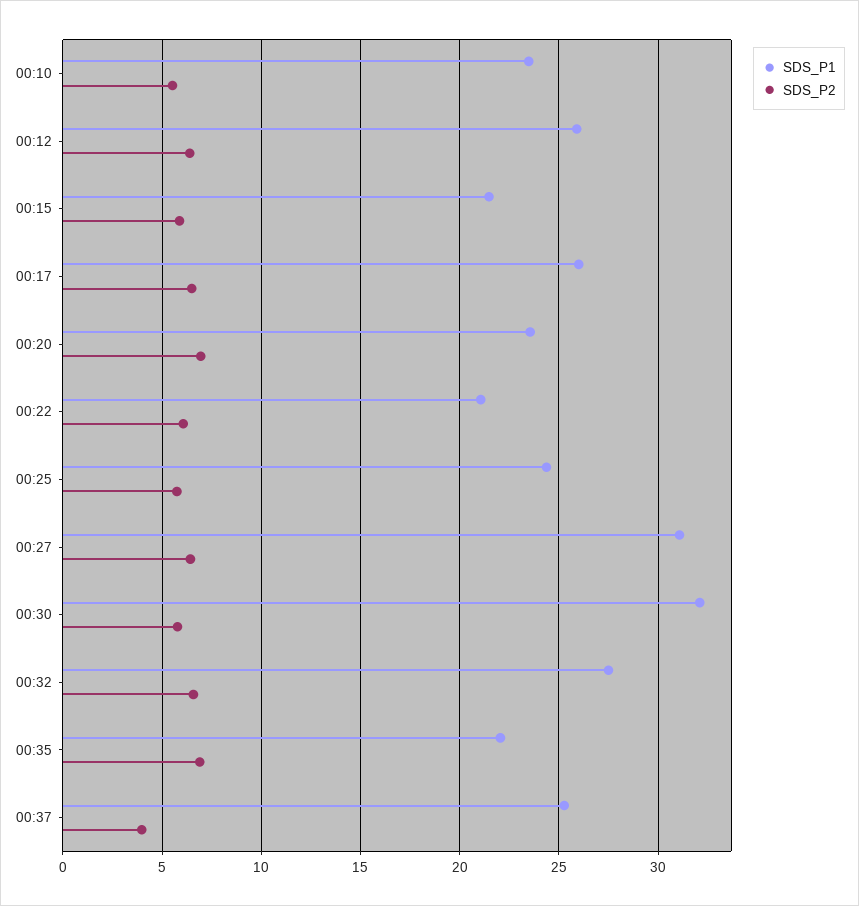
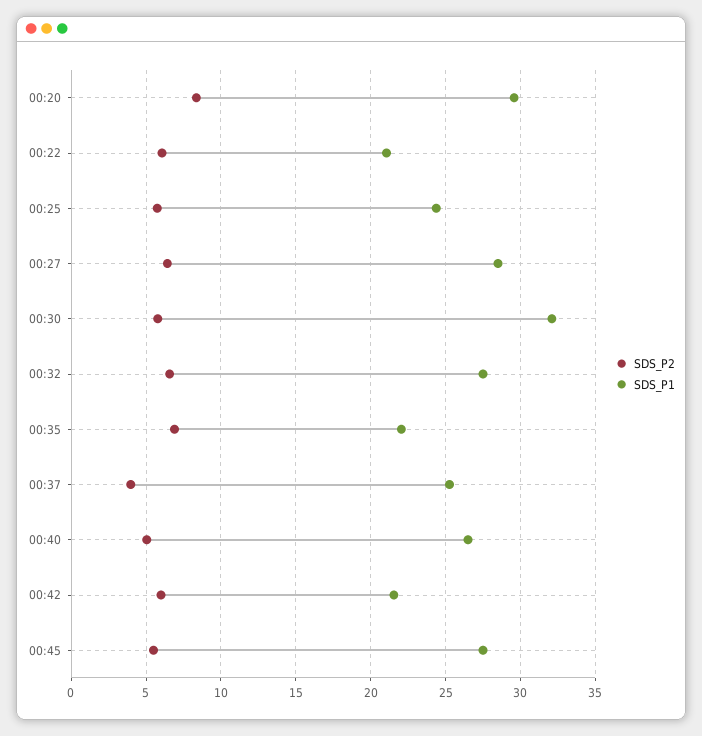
SDS_P1, 00:10: 23.5 -> none
SDS_P2, 00:10: 5.5 -> none
SDS_P1, 00:12: 26 -> none
SDS_P2, 00:12: 6.5 -> none
SDS_P1, 00:15: 21.5 -> none
SDS_P2, 00:15: 6 -> none
SDS_P1, 00:17: 26 -> none
SDS_P2, 00:17: 6.5 -> none
SDS_P1, 00:20: 23.5 -> 29.5
SDS_P2, 00:20: 7 -> 8.5
SDS_P1, 00:27: 31 -> 28.5
SDS_P2, 00:40: none -> 5
SDS_P1, 00:40: none -> 26.5
SDS_P2, 00:42: none -> 6
SDS_P1, 00:42: none -> 21.5
SDS_P2, 00:45: none -> 5.5
SDS_P1, 00:45: none -> 27.5

